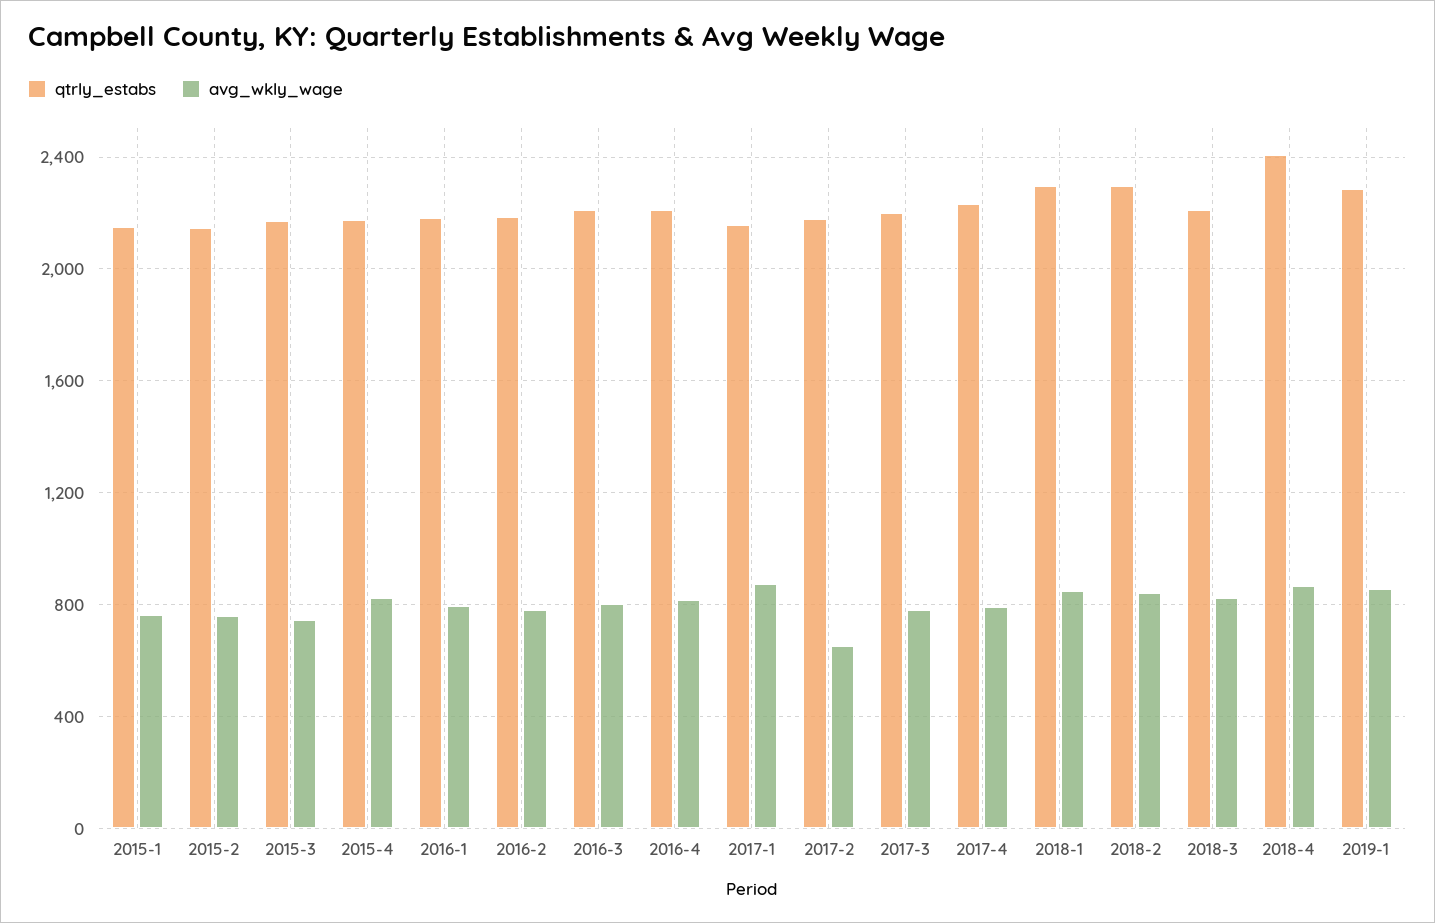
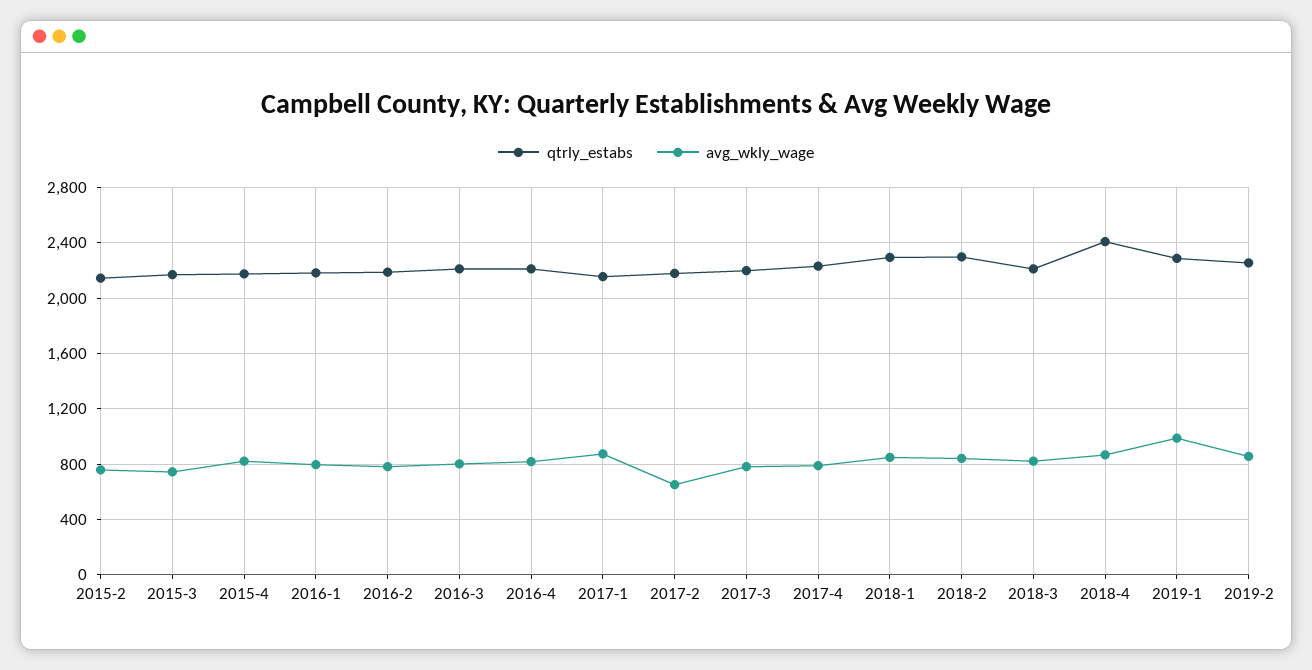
qtrly_estabs, 2015-1: 2150 -> none
avg_wkly_wage, 2015-1: 750 -> none
avg_wkly_wage, 2019-1: 850 -> 1000
qtrly_estabs, 2019-2: none -> 2250
avg_wkly_wage, 2019-2: none -> 850

